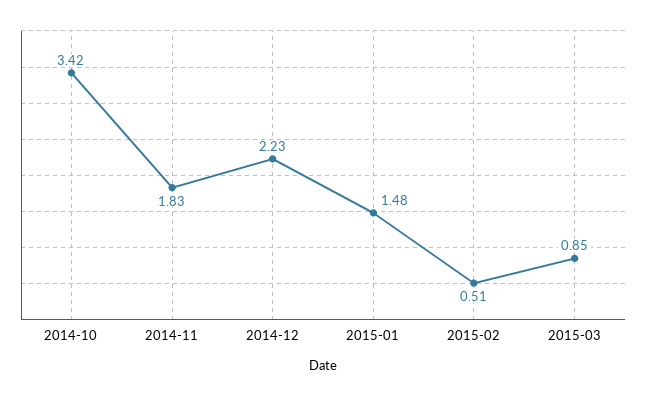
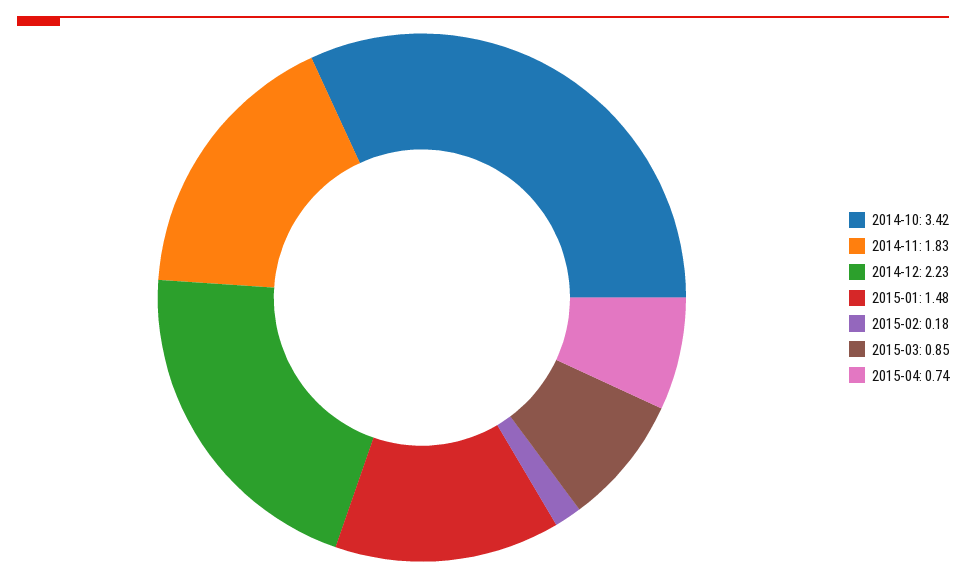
2015-02: 0.51 -> 0.18
2015-04: none -> 0.74

